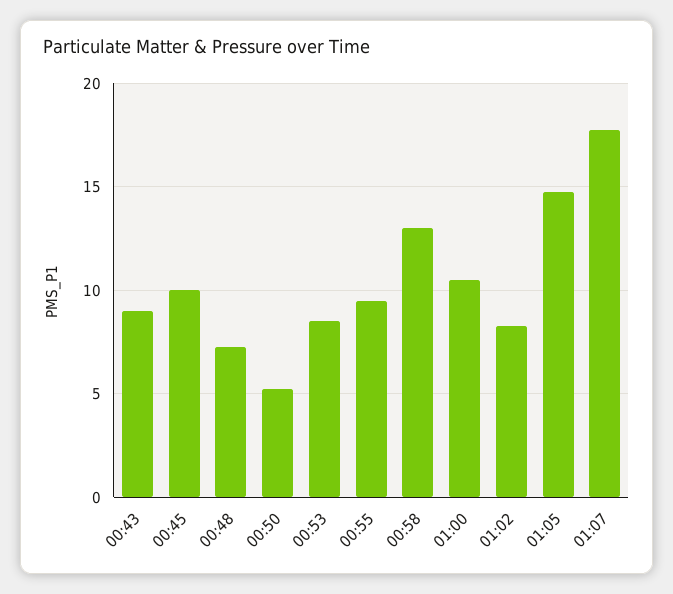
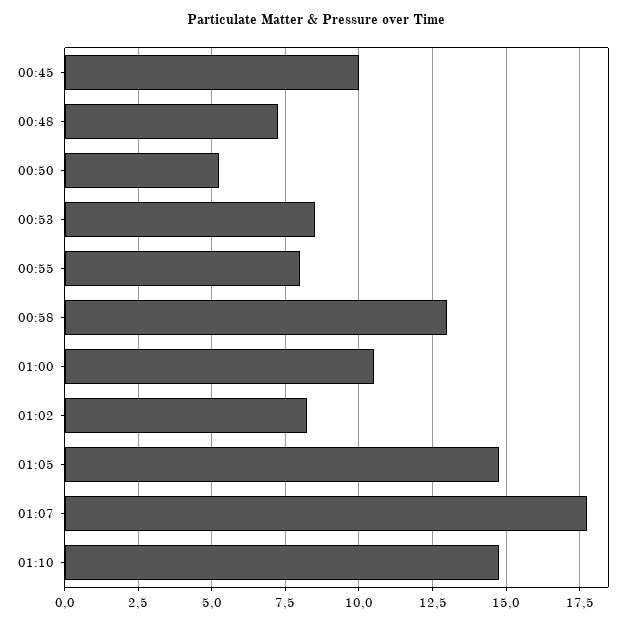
00:43: 9 -> none
00:55: 9.5 -> 8
01:10: none -> 14.75

